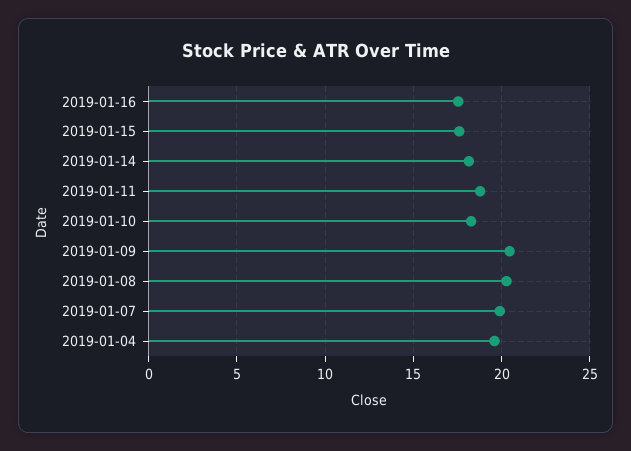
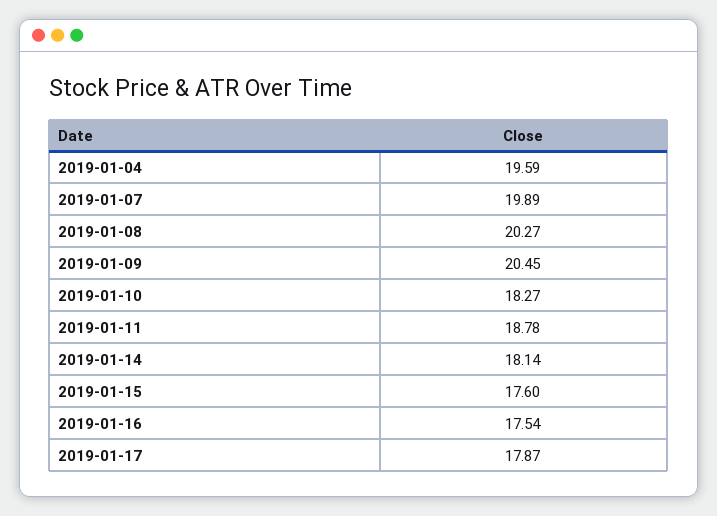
2019-01-17: none -> 17.87

